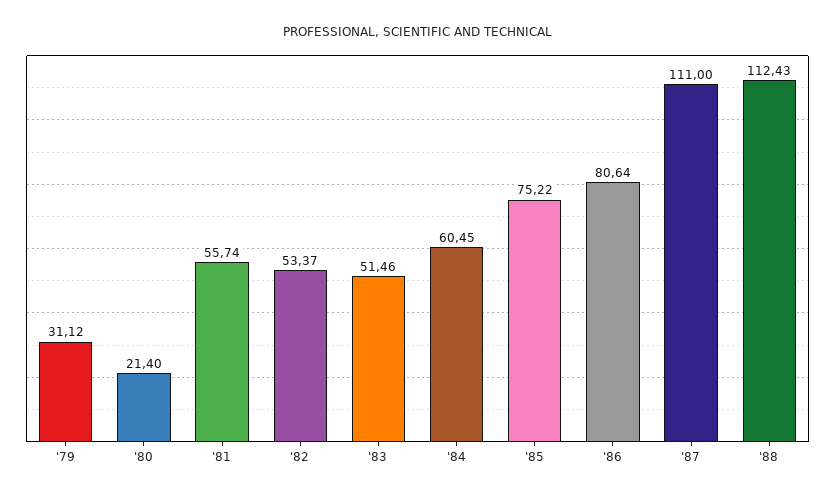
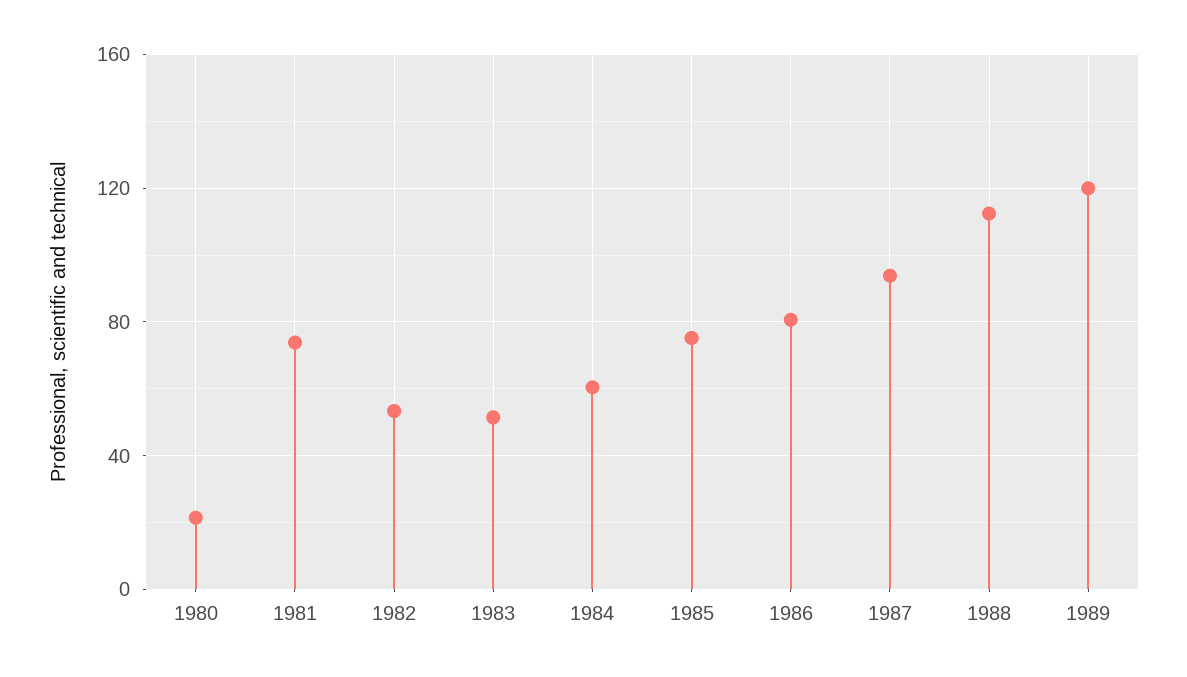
'79: 31.12 -> none
'81: 55.74 -> 75
'87: 111 -> 95
1989: none -> 120

